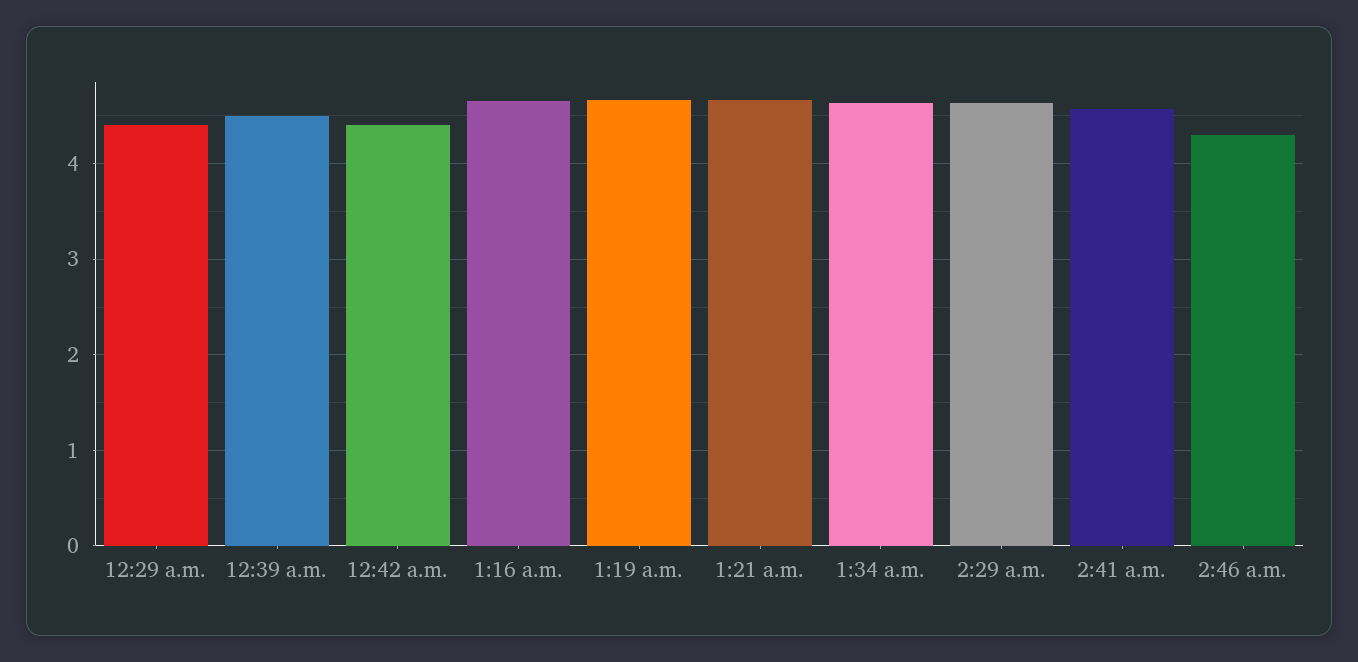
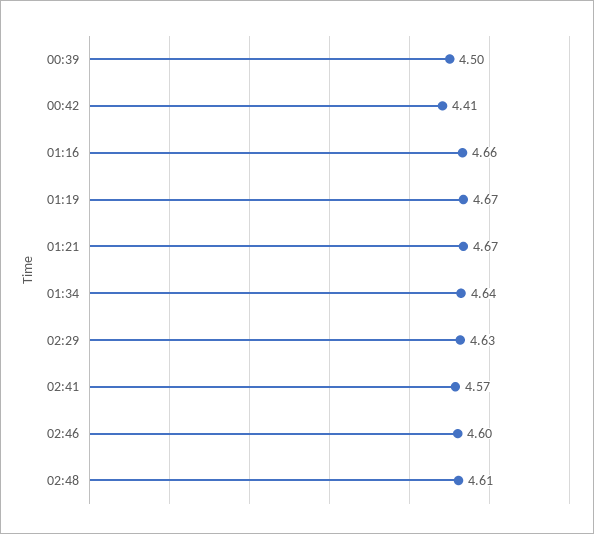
12:29 a.m.: 4.4 -> none
2:46 a.m.: 4.3 -> 4.6
02:48: none -> 4.61

